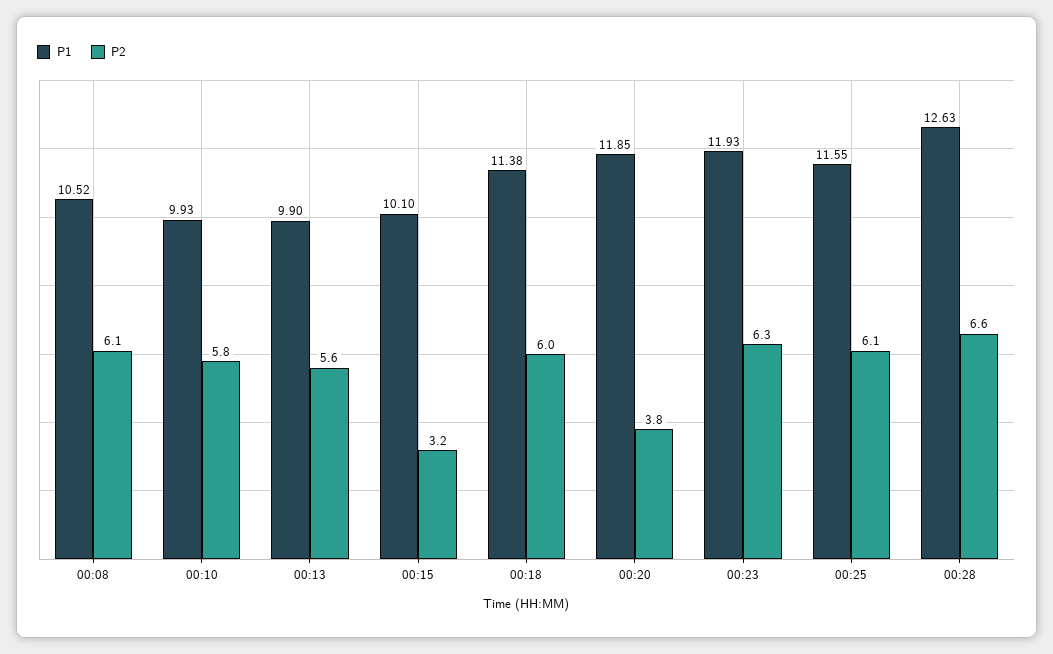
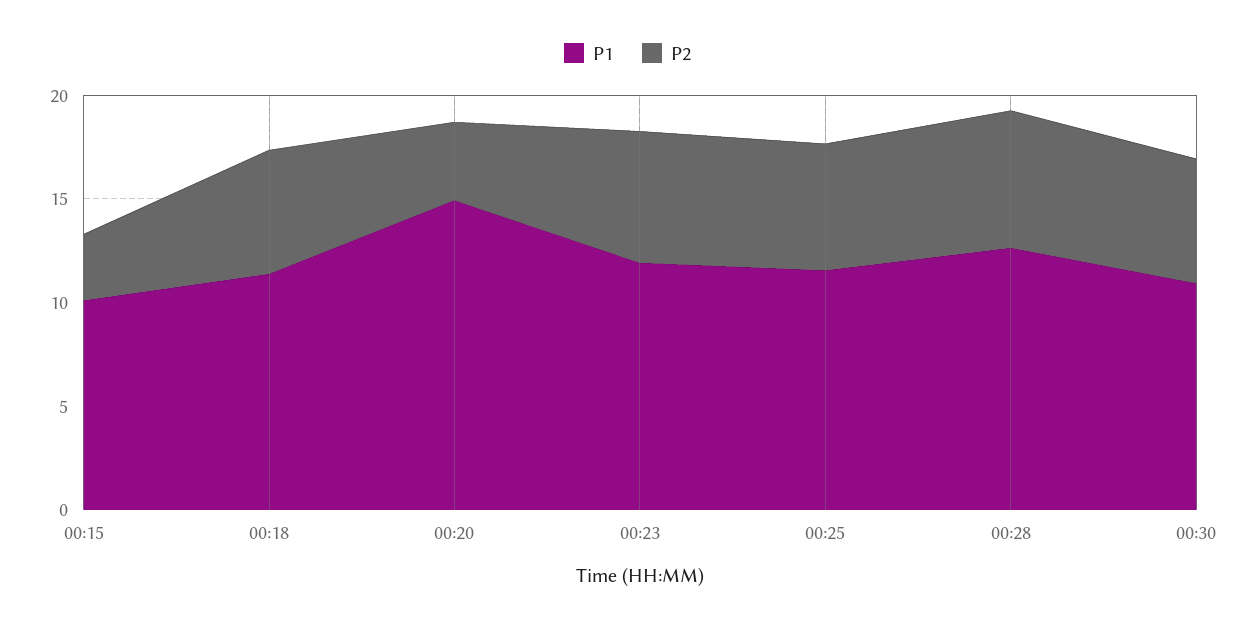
P1, 00:08: 10.52 -> none
P2, 00:08: 6.1 -> none
P1, 00:10: 9.93 -> none
P2, 00:10: 5.8 -> none
P1, 00:13: 9.9 -> none
P2, 00:13: 5.6 -> none
P1, 00:20: 11.85 -> 15
P1, 00:30: none -> 11
P2, 00:30: none -> 6

